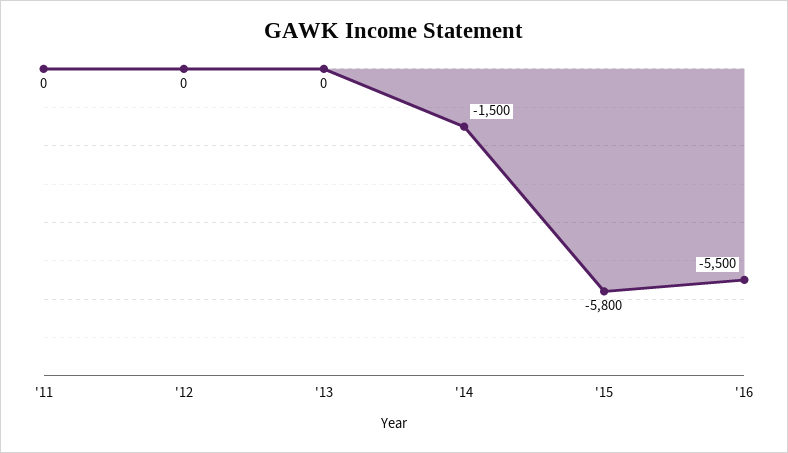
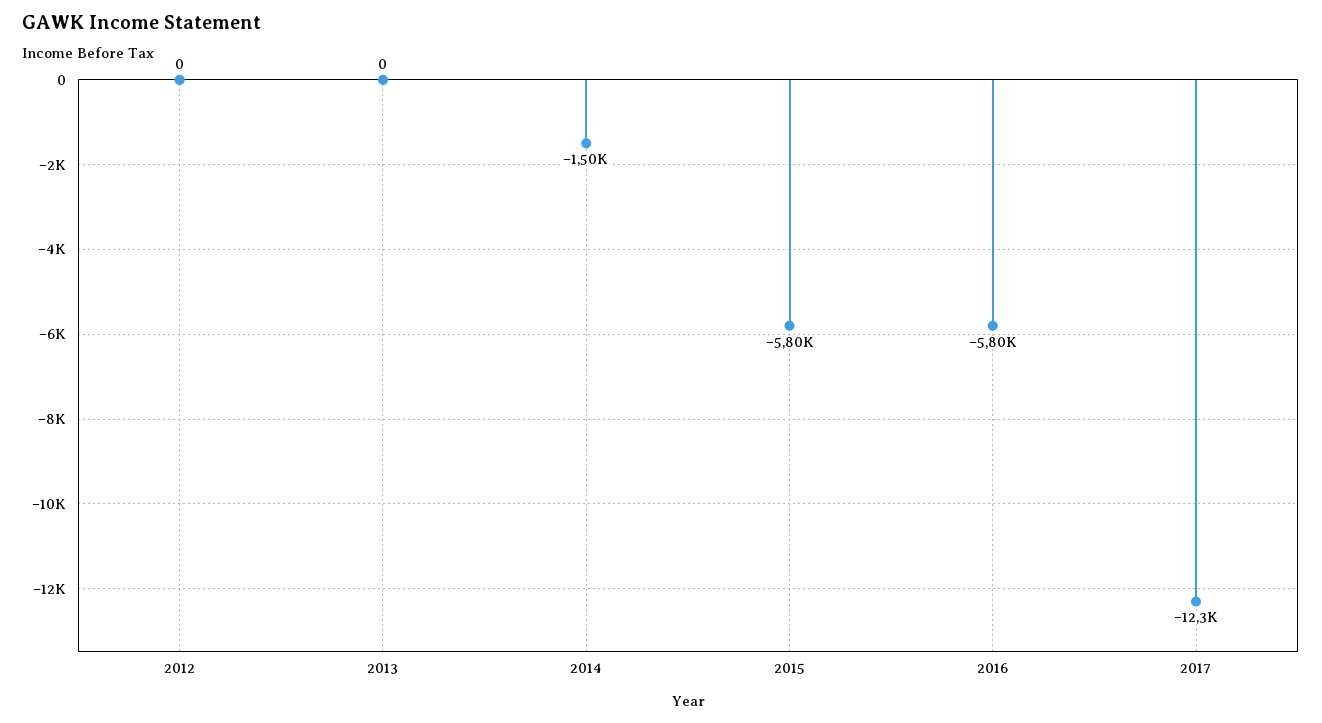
'11: 0 -> none
'16: -5500 -> -5800
2017: none -> -12300

